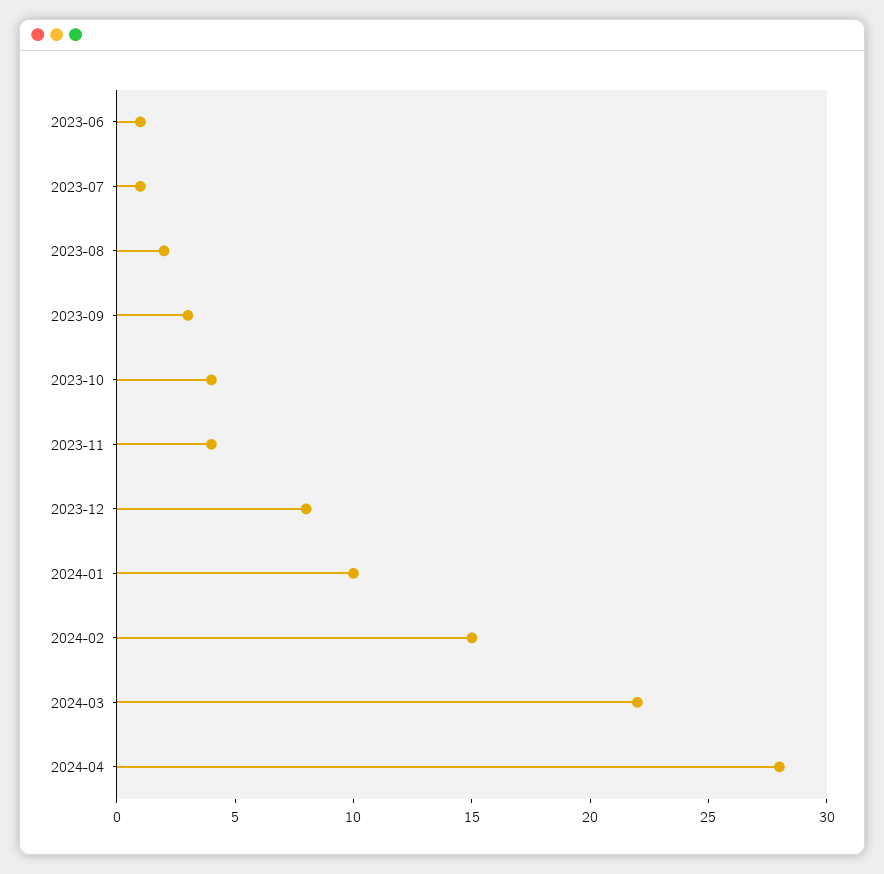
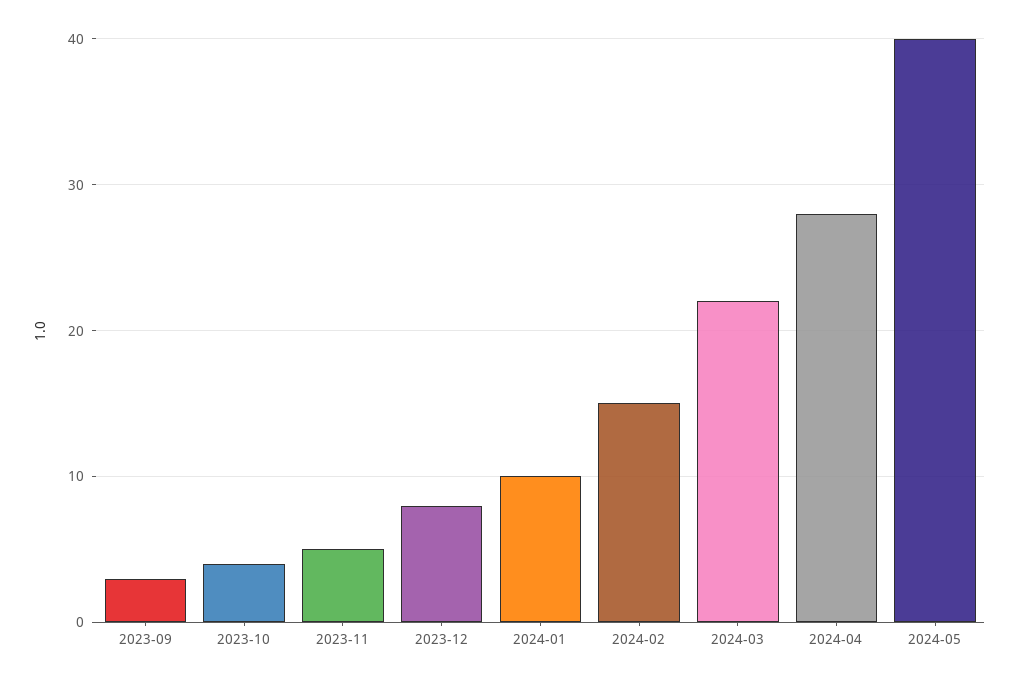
2023-06: 1 -> none
2023-07: 1 -> none
2023-08: 2 -> none
2023-11: 4 -> 5
2024-05: none -> 40

